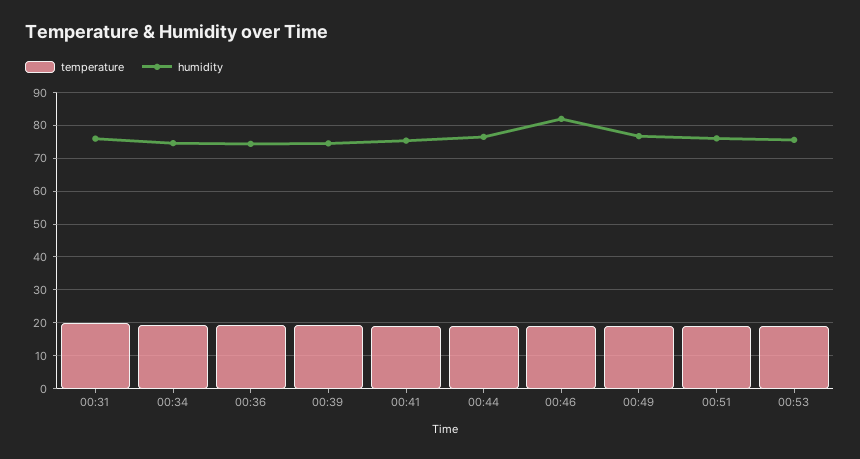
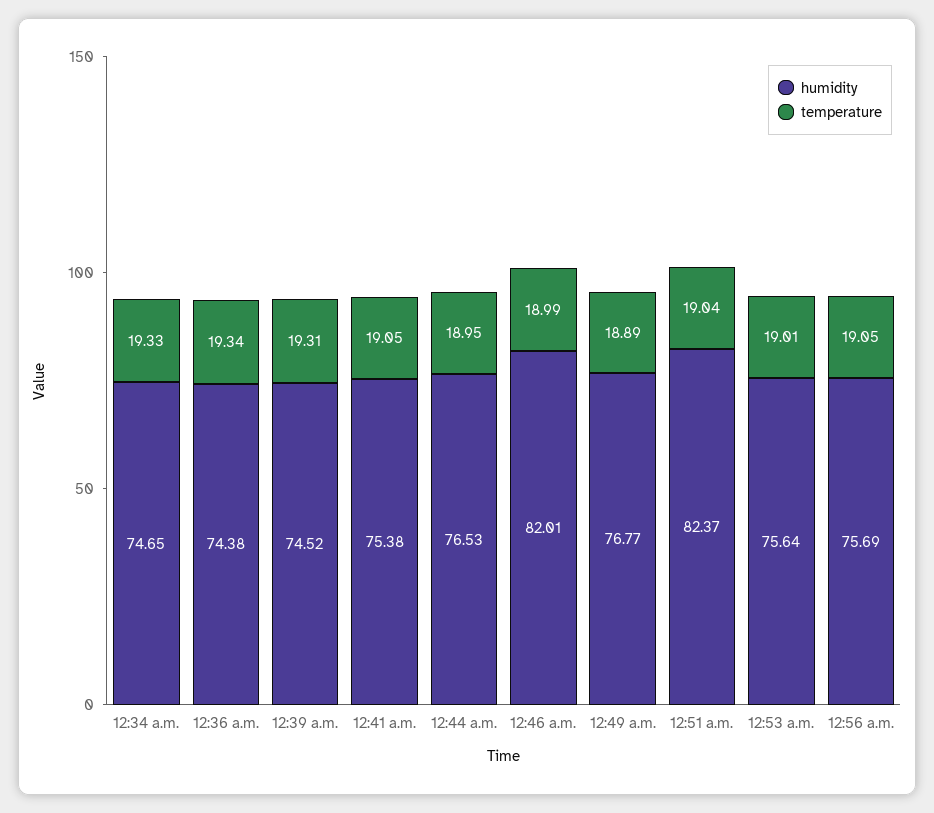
temperature, 00:31: 20 -> none
humidity, 00:31: 76 -> none
humidity, 00:51: 76 -> 82.37
humidity, 12:56 a.m.: none -> 75.69
temperature, 12:56 a.m.: none -> 19.05

